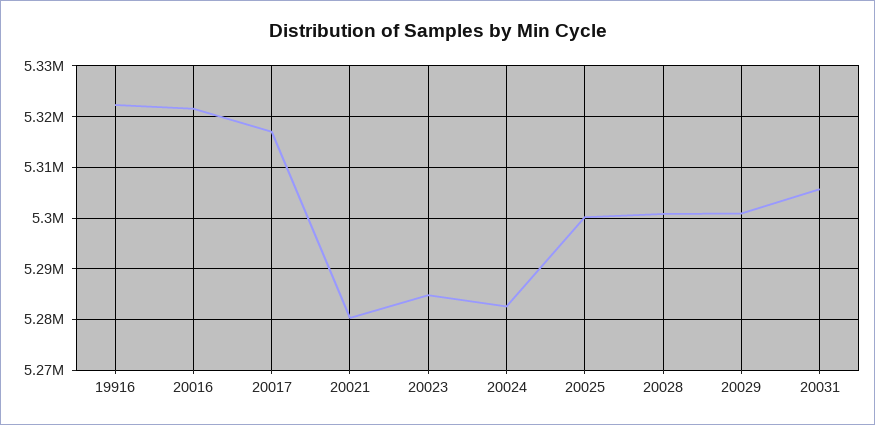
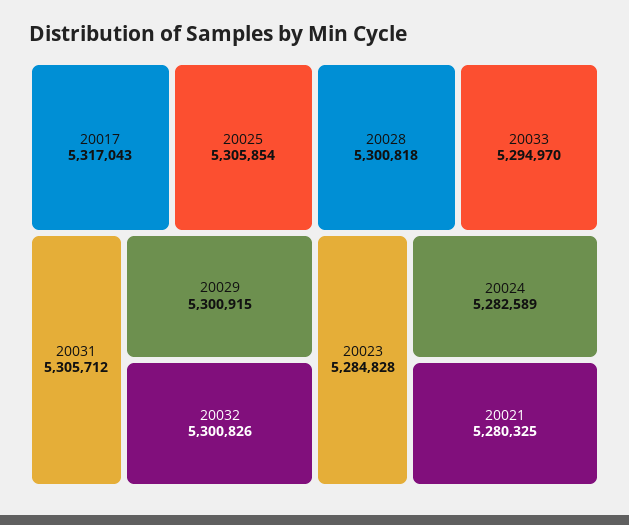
19916: 5322000 -> none
20016: 5322000 -> none
20025: 5300000 -> 5305854
20032: none -> 5300826
20033: none -> 5294970

